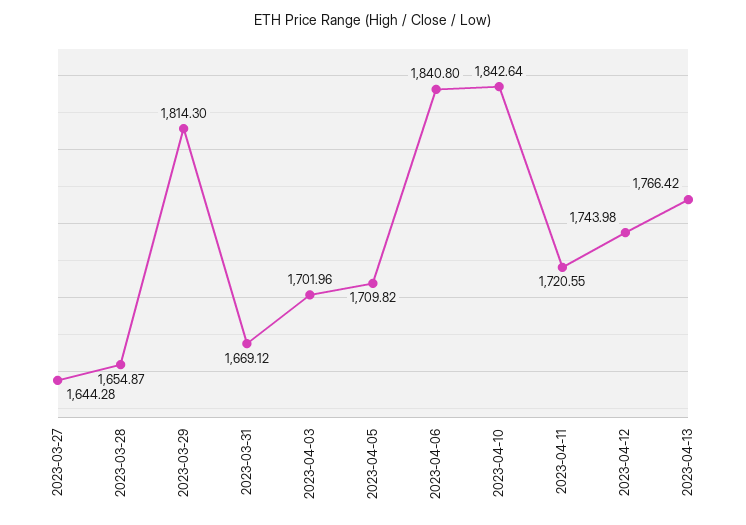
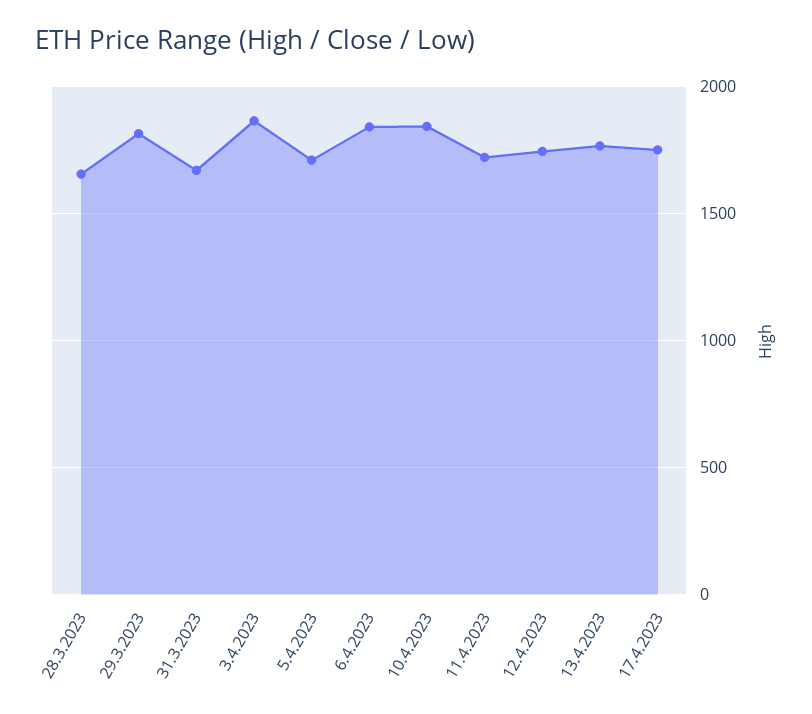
2023-03-27: 1644.28 -> none
2023-04-03: 1701.96 -> 1850
17.4.2023: none -> 1750

